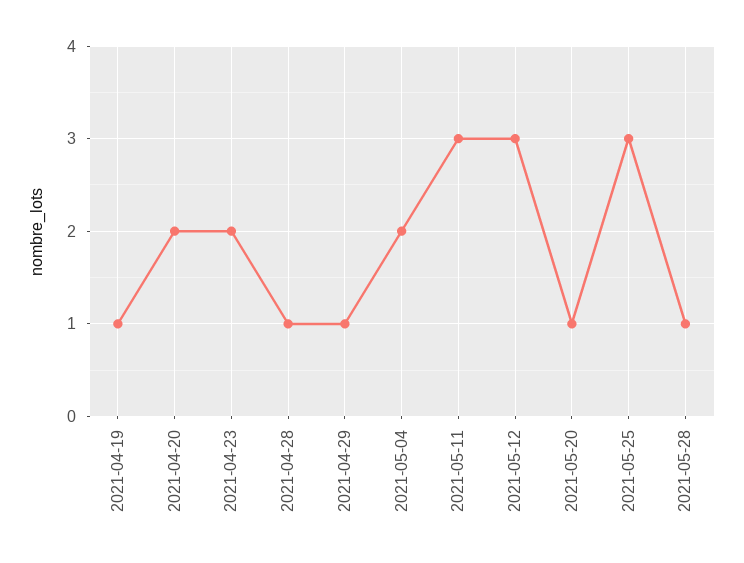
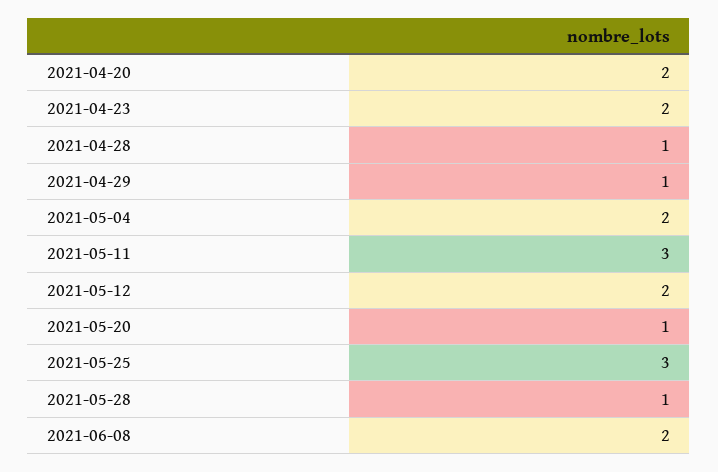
2021-04-19: 1 -> none
2021-05-12: 3 -> 2
2021-06-08: none -> 2

